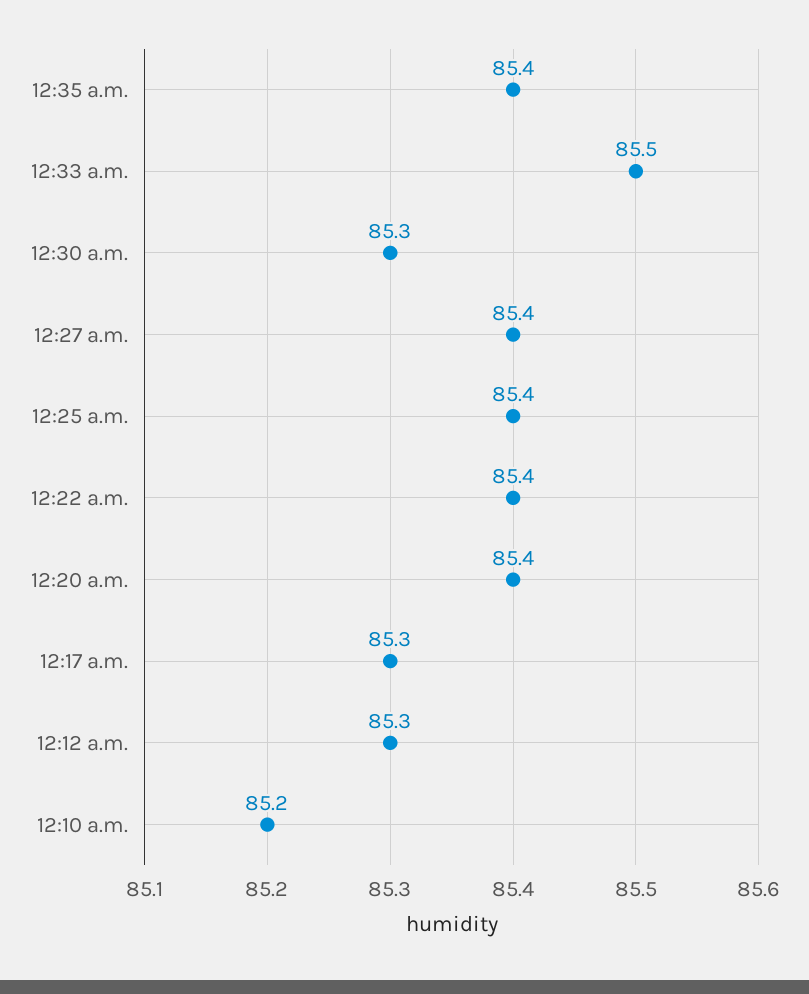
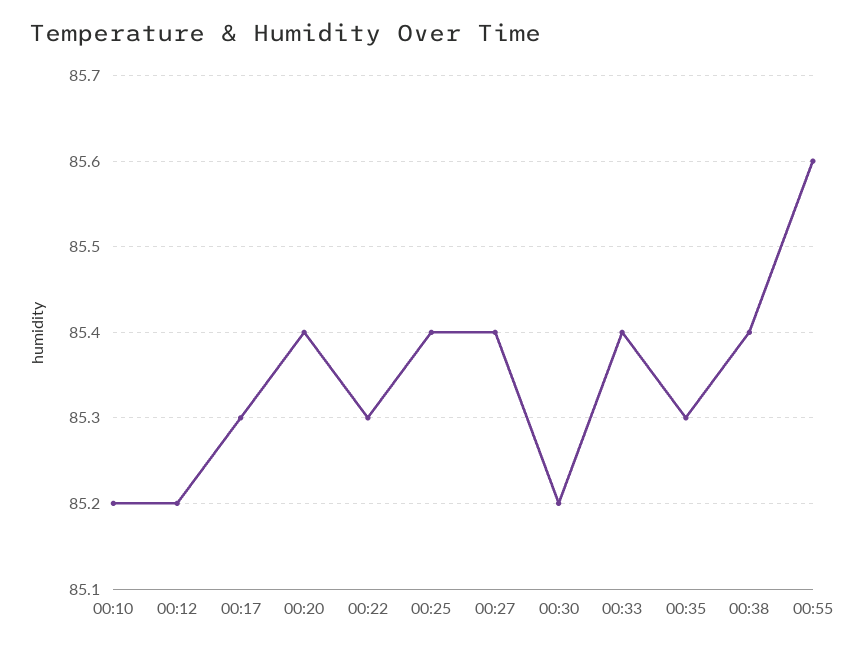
12:35 a.m.: 85.4 -> 85.3
12:33 a.m.: 85.5 -> 85.4
12:30 a.m.: 85.3 -> 85.2
12:22 a.m.: 85.4 -> 85.3
12:12 a.m.: 85.3 -> 85.2
00:38: none -> 85.4
00:55: none -> 85.6

